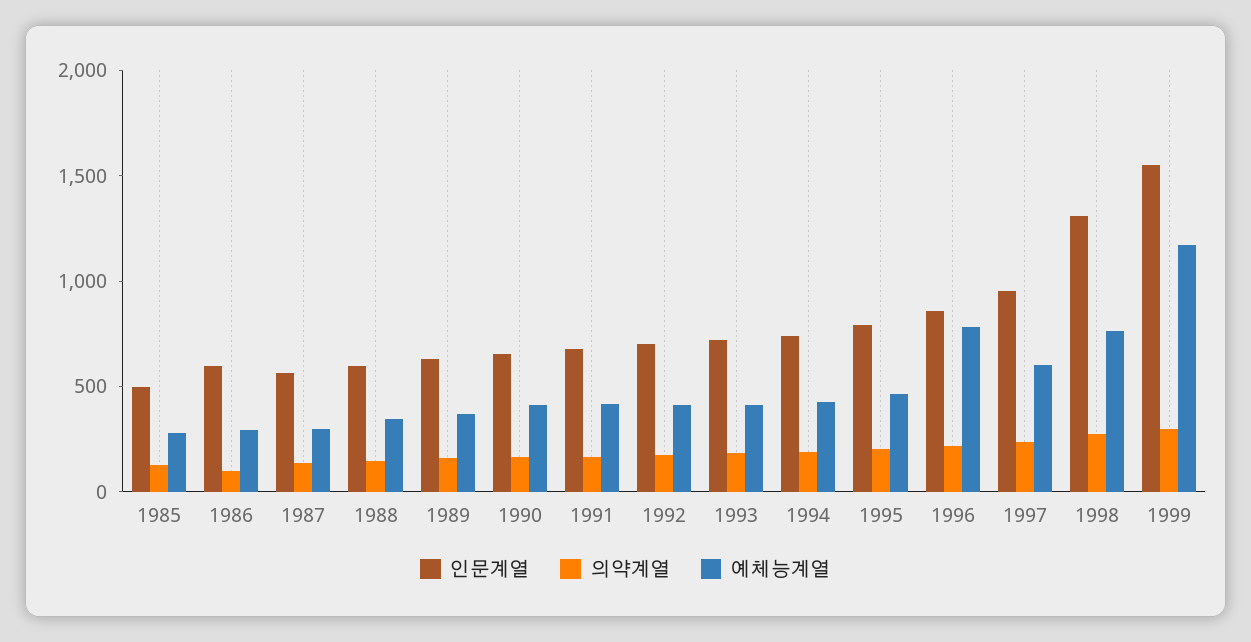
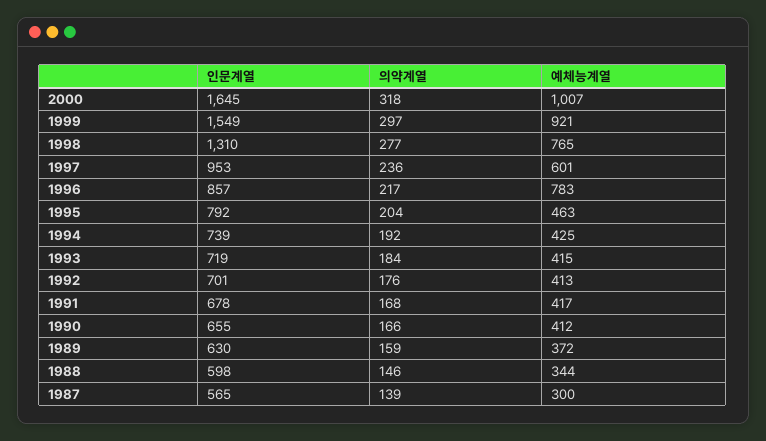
인문계열, 1985: 500 -> none
의약계열, 1985: 100 -> none
예체능계열, 1985: 300 -> none
인문계열, 1986: 600 -> none
의약계열, 1986: 100 -> none
예체능계열, 1986: 300 -> none
예체능계열, 1999: 1200 -> 921
인문계열, 2000: none -> 1645
의약계열, 2000: none -> 318
예체능계열, 2000: none -> 1007

